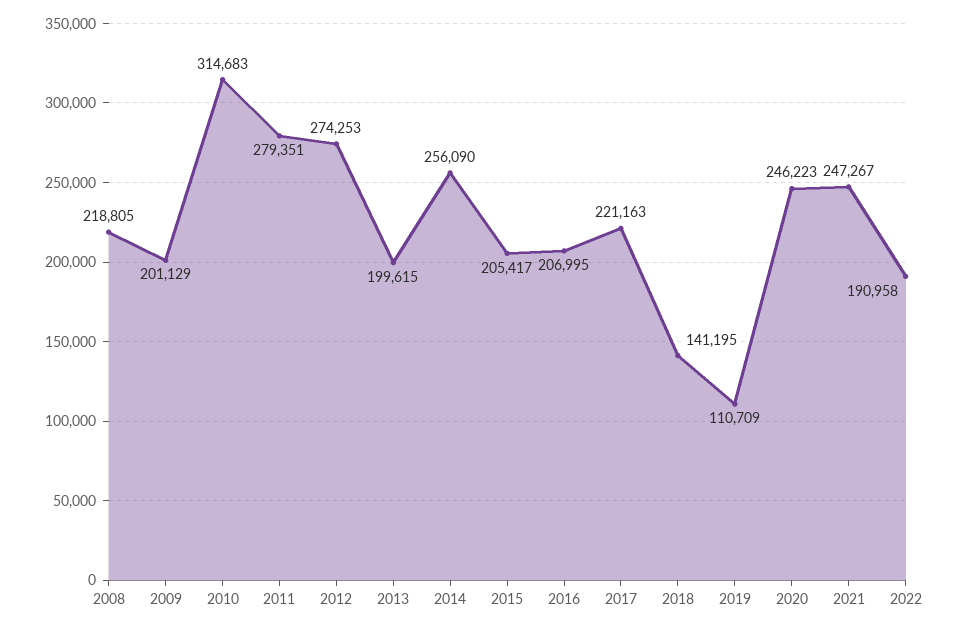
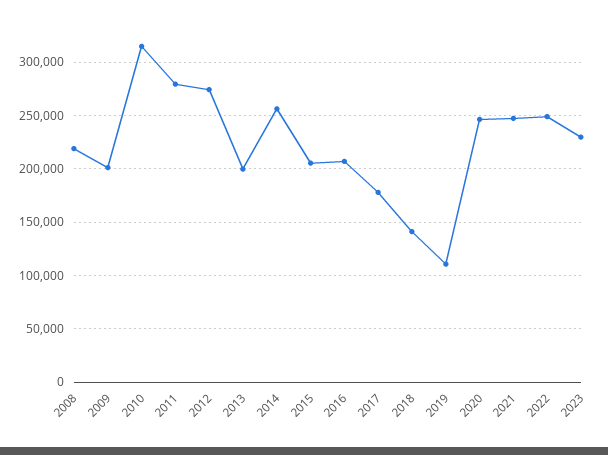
2017: 221163 -> 180000
2022: 190958 -> 250000
2023: none -> 230000

